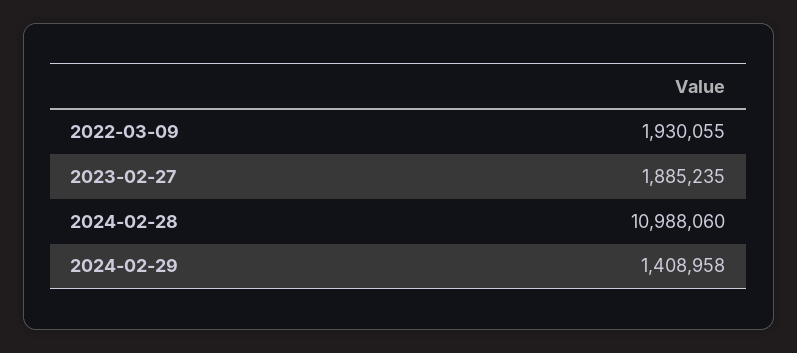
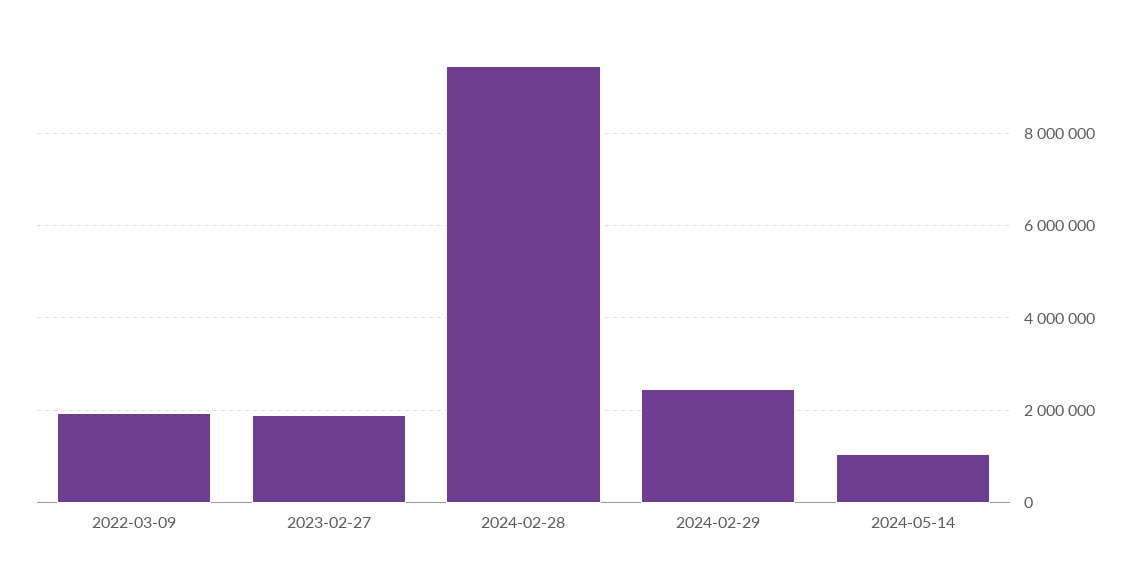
2024-02-28: 10988060 -> 9400000
2024-02-29: 1408958 -> 2400000
2024-05-14: none -> 1000000

